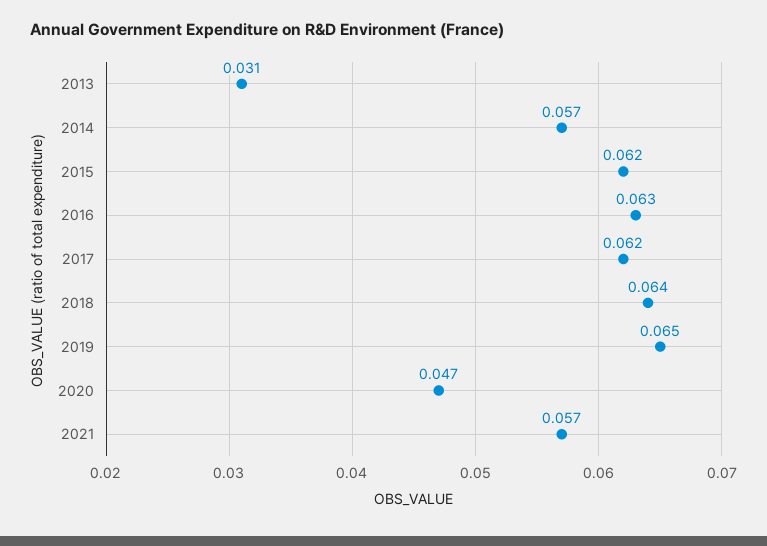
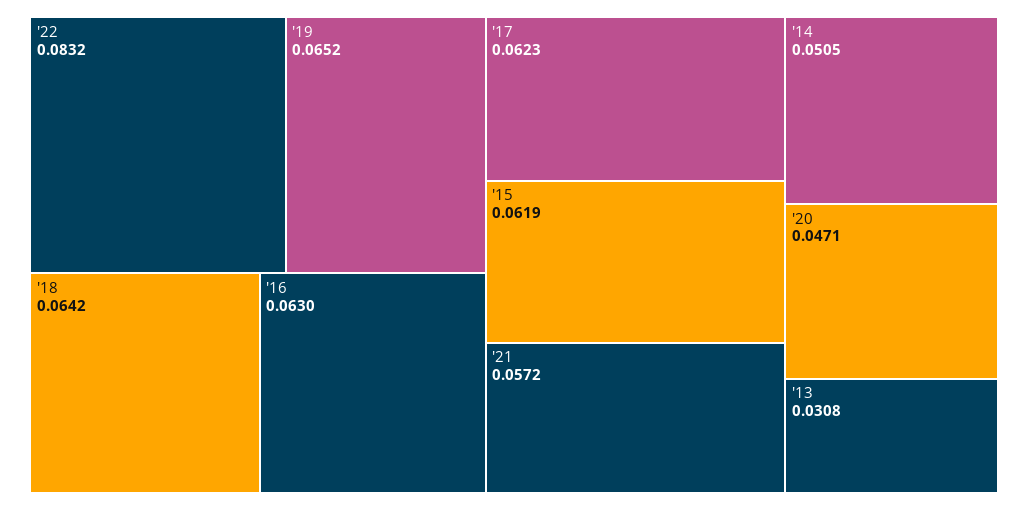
2014: 0.057 -> 0.0505
'22: none -> 0.0832

